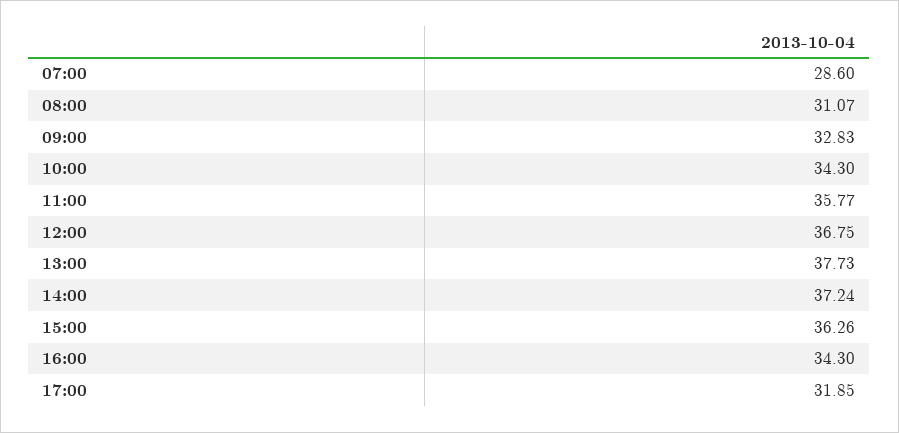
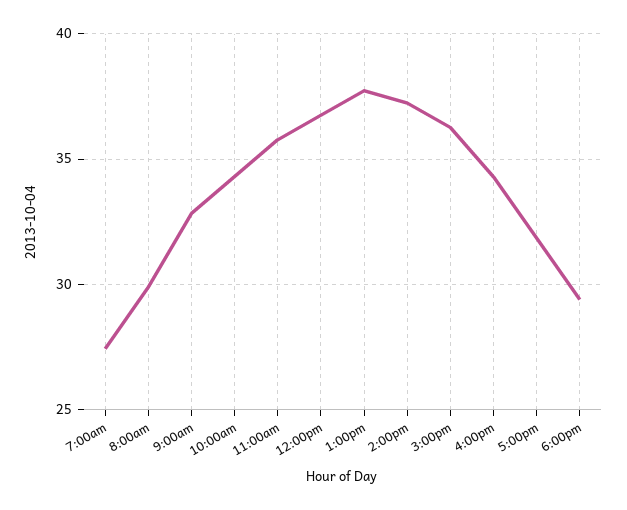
07:00: 28.6 -> 27.5
08:00: 31.07 -> 30
6:00pm: none -> 29.5

